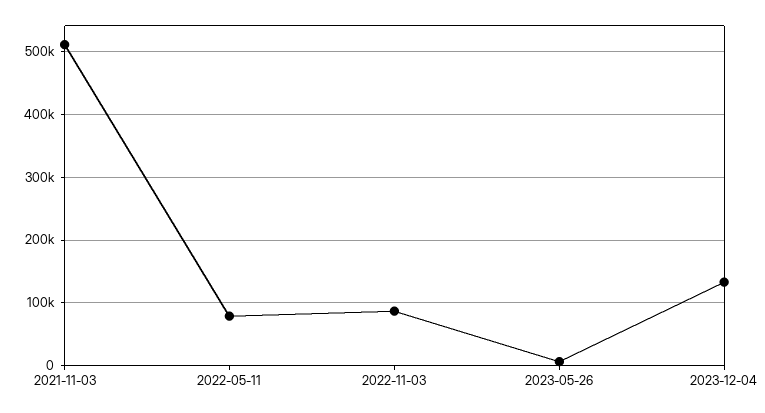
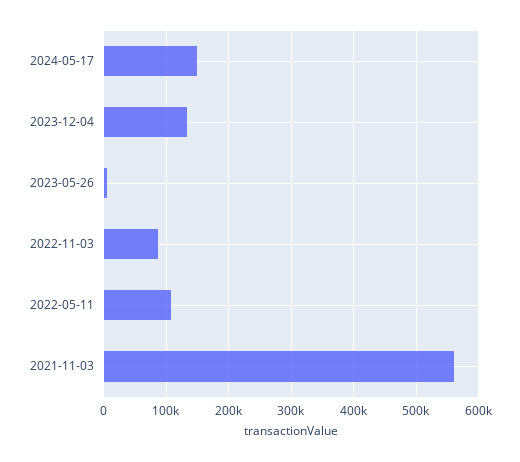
2021-11-03: 510000 -> 560000
2022-05-11: 80000 -> 110000
2024-05-17: none -> 150000

